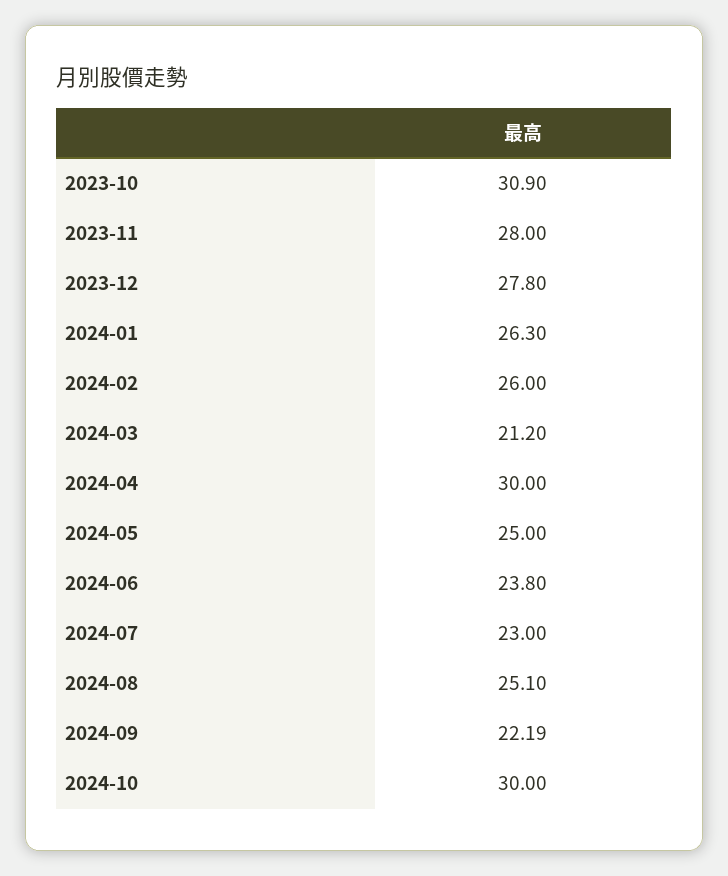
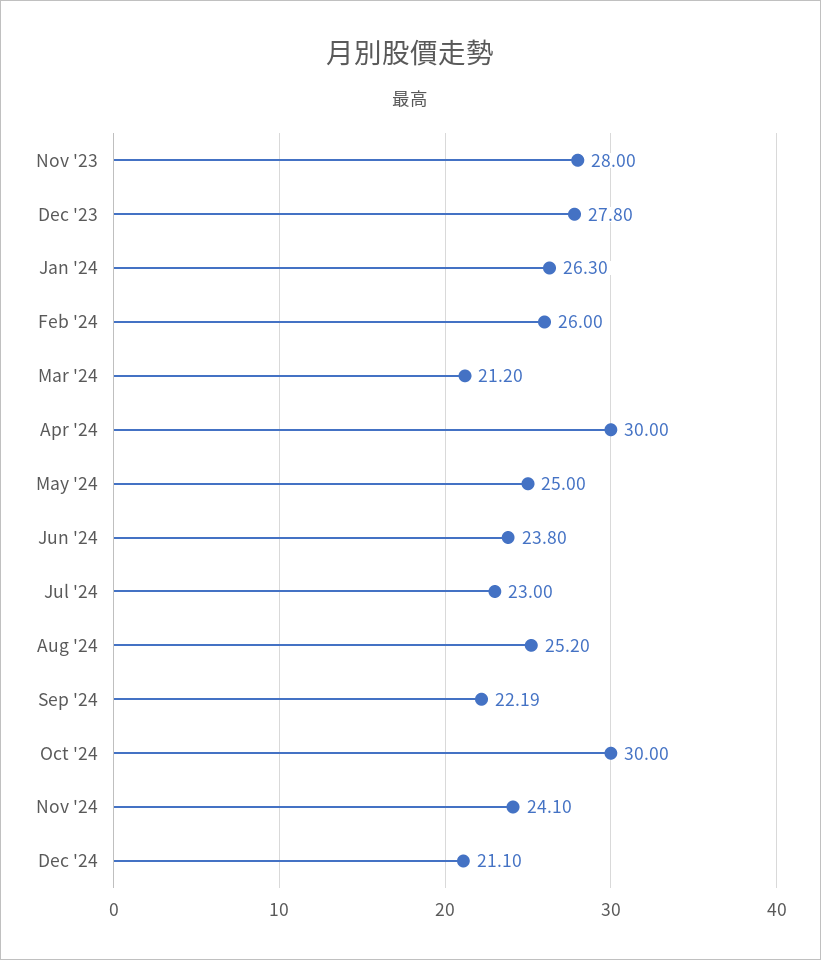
2023-10: 30.9 -> none
2024-08: 25.1 -> 25.2
Nov '24: none -> 24.1
Dec '24: none -> 21.1

